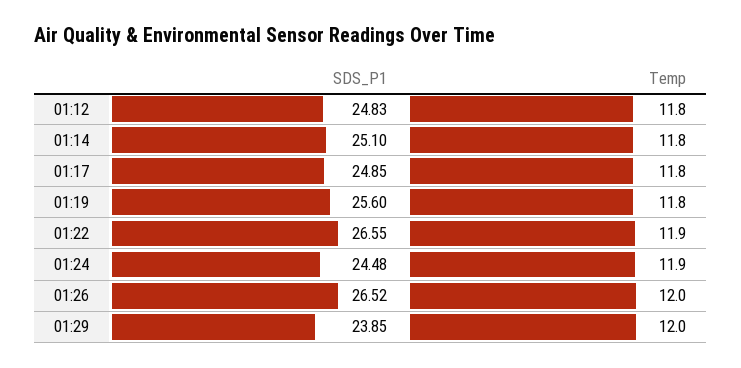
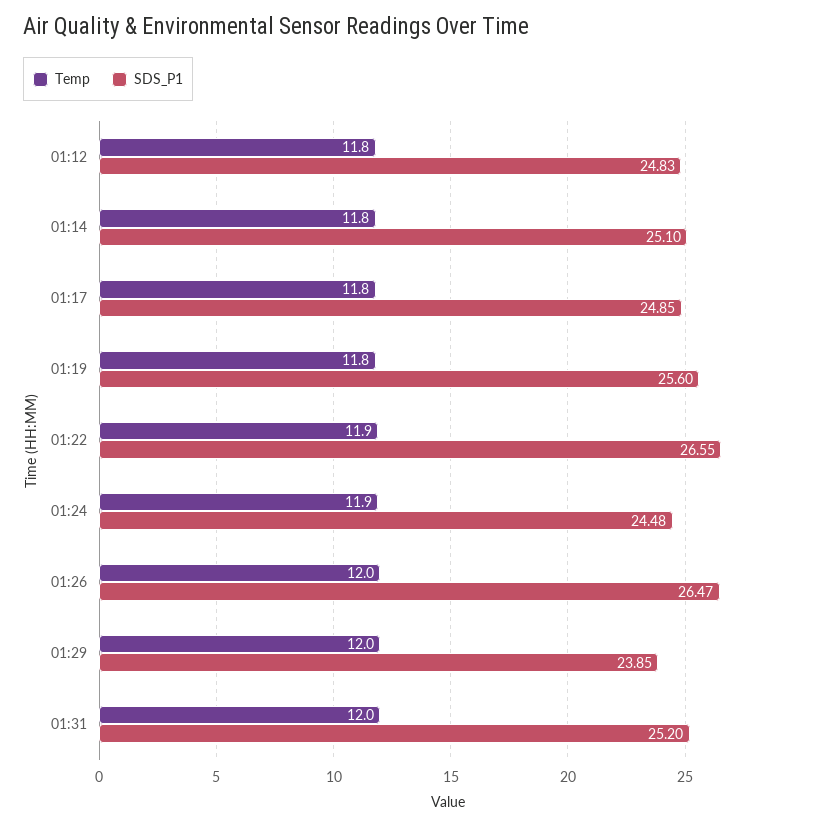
SDS_P1, 01:26: 26.52 -> 26.47
Temp, 01:31: none -> 12
SDS_P1, 01:31: none -> 25.2

